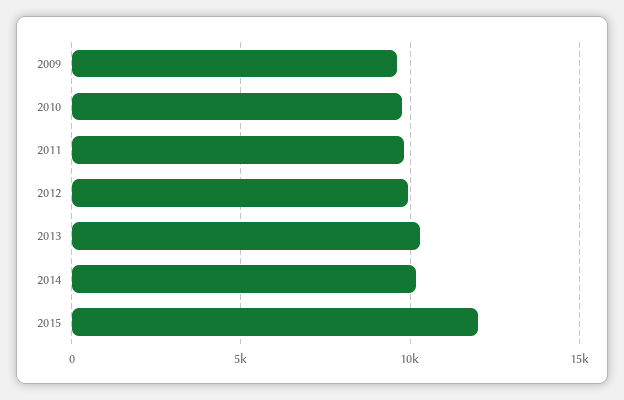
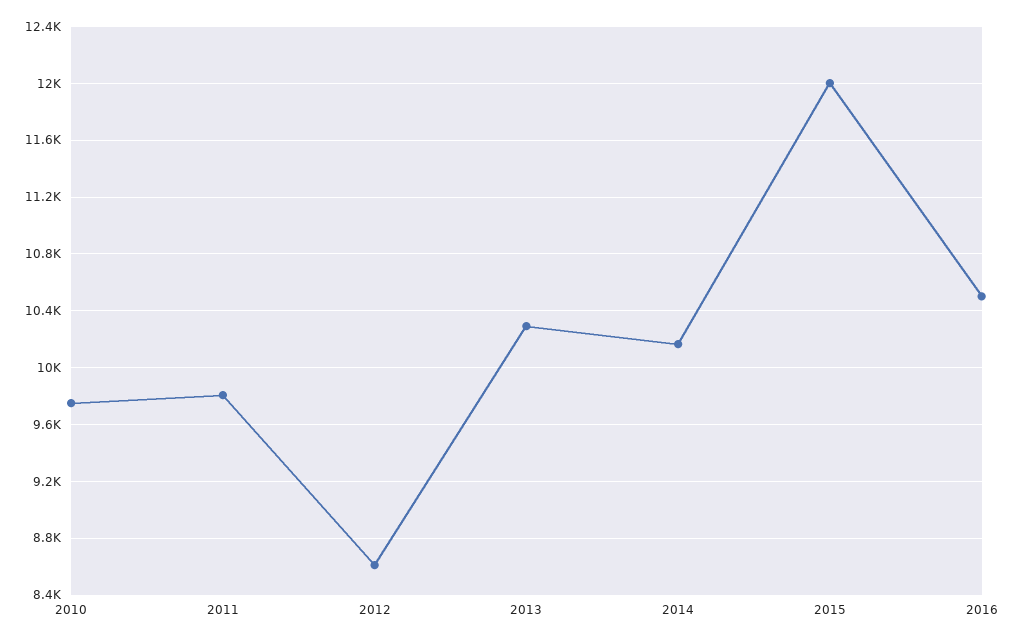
2009: 9500 -> none
2012: 10000 -> 8600
2016: none -> 10500

